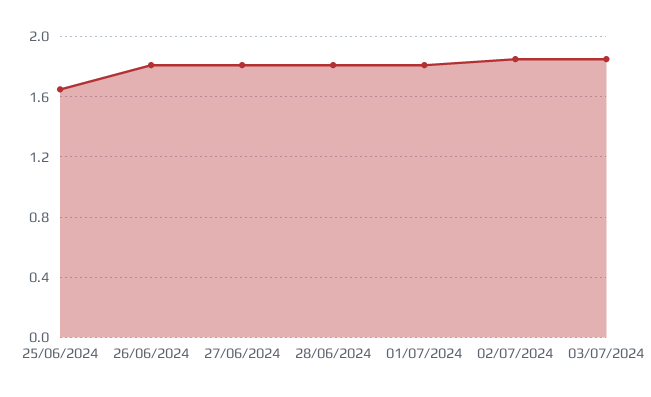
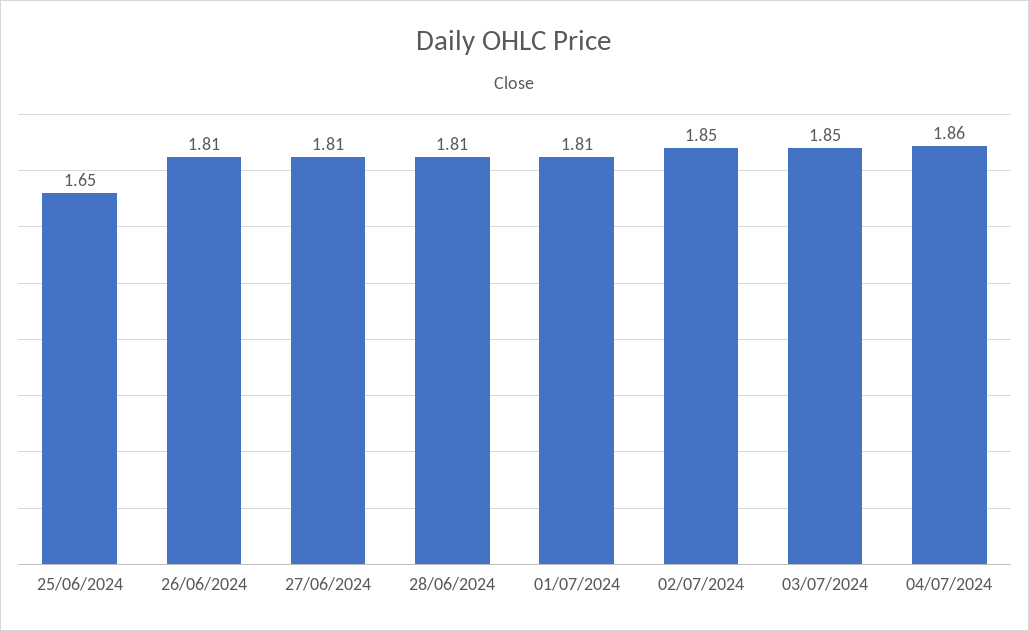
04/07/2024: none -> 1.86

